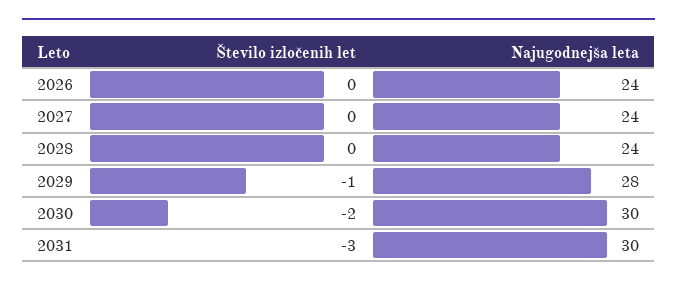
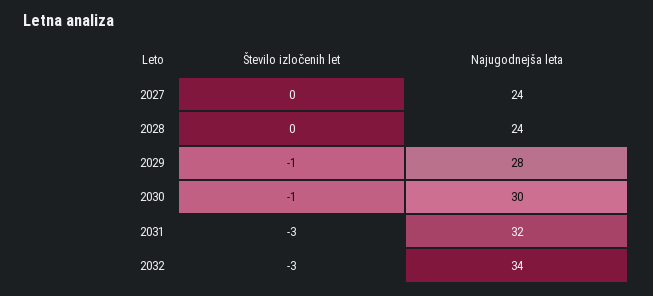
Število izločenih let, 2026: 0 -> none
Najugodnejša leta, 2026: 24 -> none
Število izločenih let, 2030: -2 -> -1
Najugodnejša leta, 2031: 30 -> 32
Število izločenih let, 2032: none -> -3
Najugodnejša leta, 2032: none -> 34

